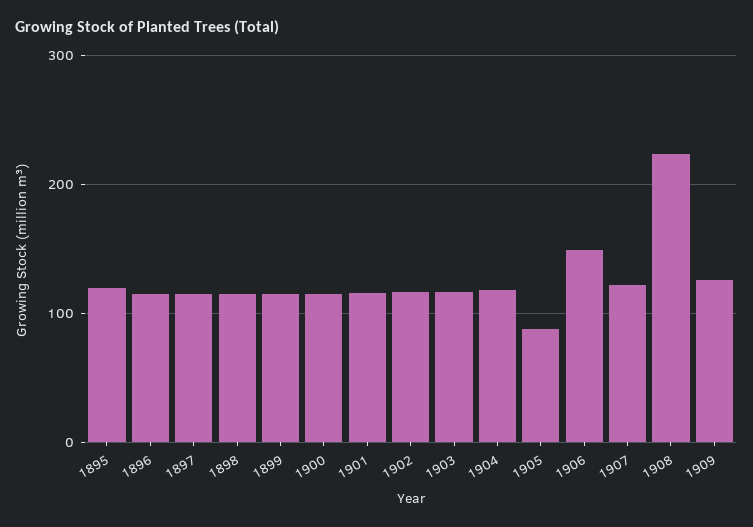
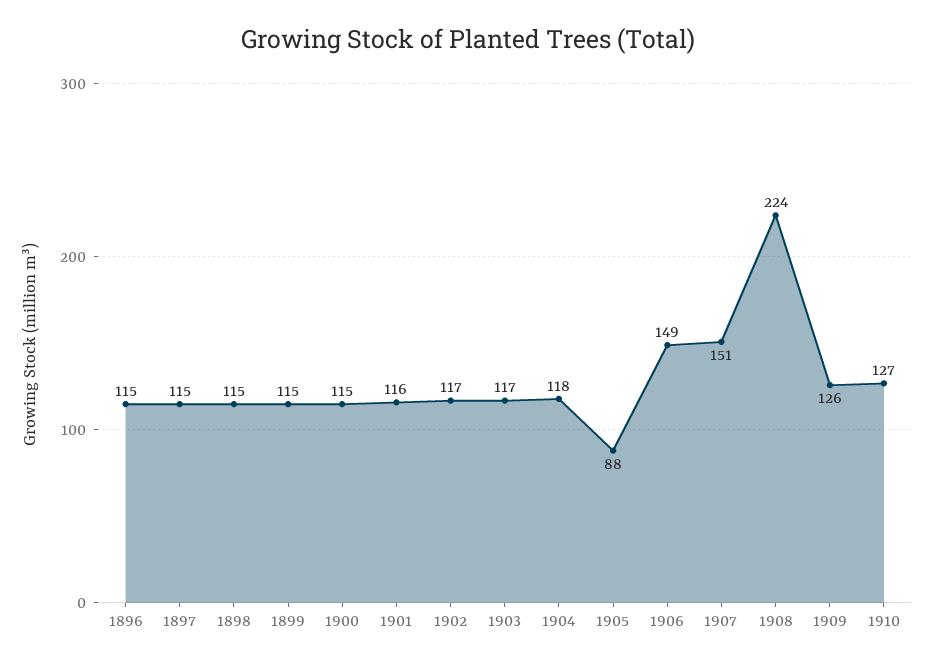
1895: 120 -> none
1907: 120 -> 151
1910: none -> 127

